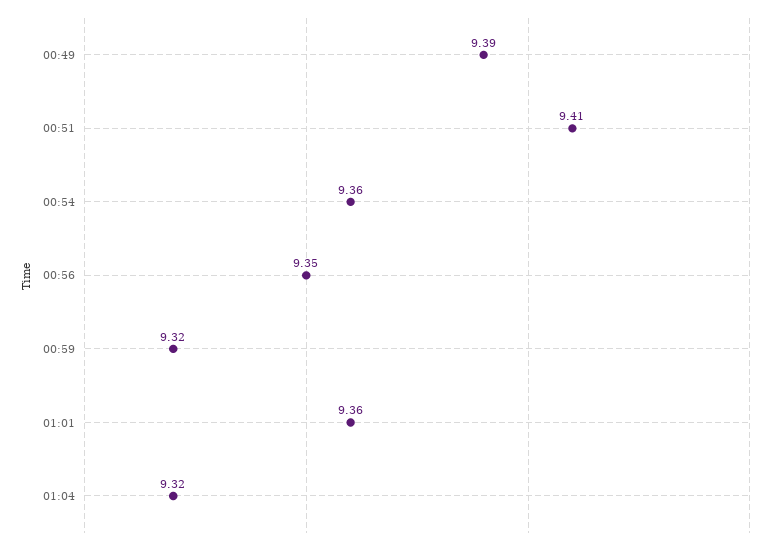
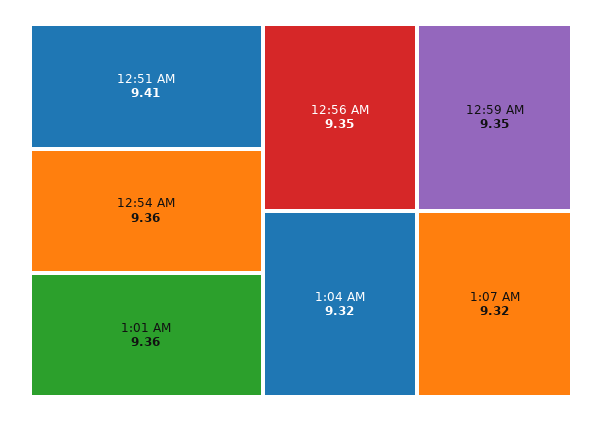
00:49: 9.39 -> none
00:59: 9.32 -> 9.35
1:07 AM: none -> 9.32

